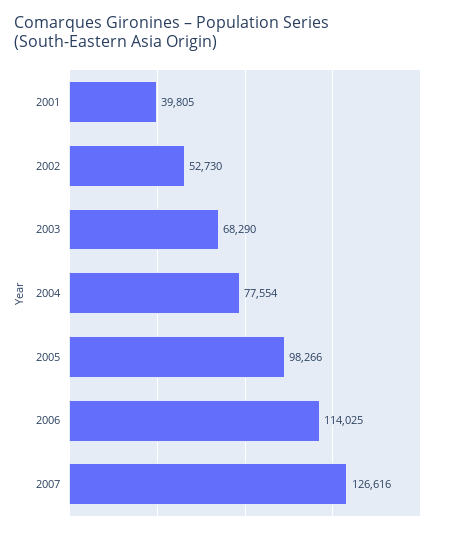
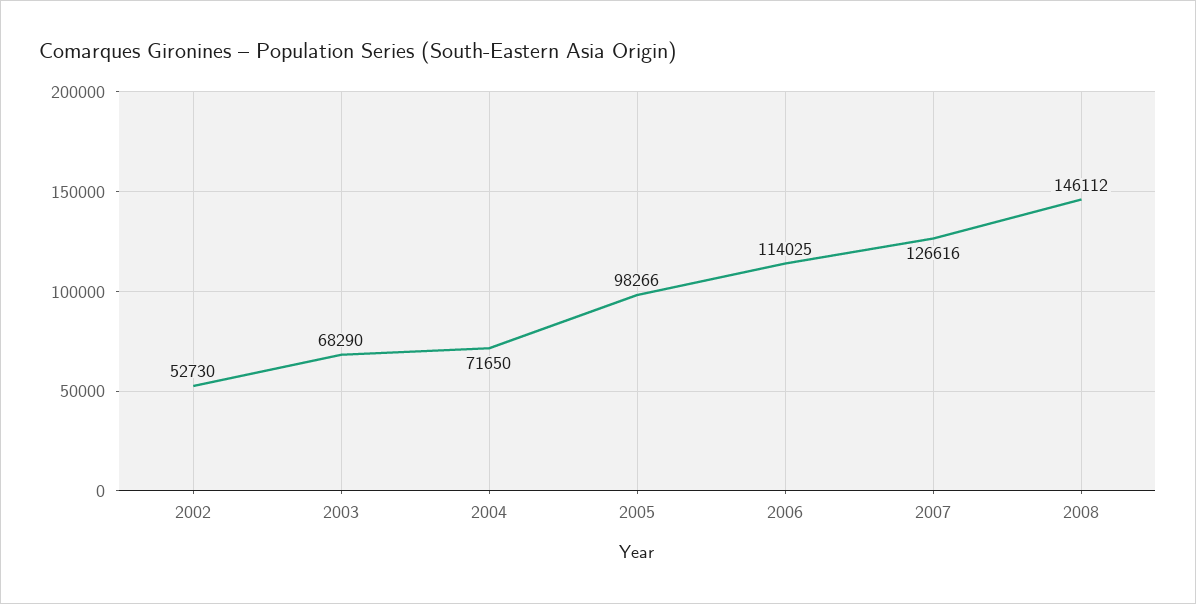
2001: 39805 -> none
2004: 77554 -> 71650
2008: none -> 146112

